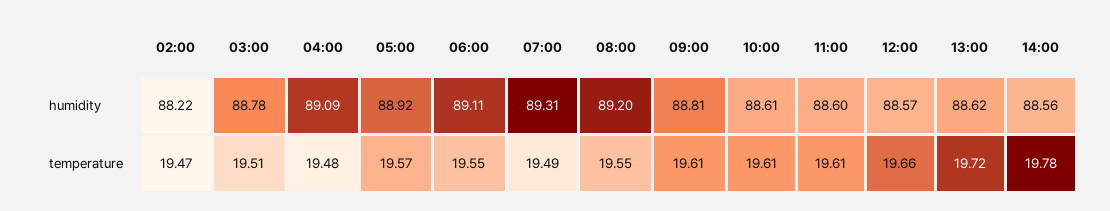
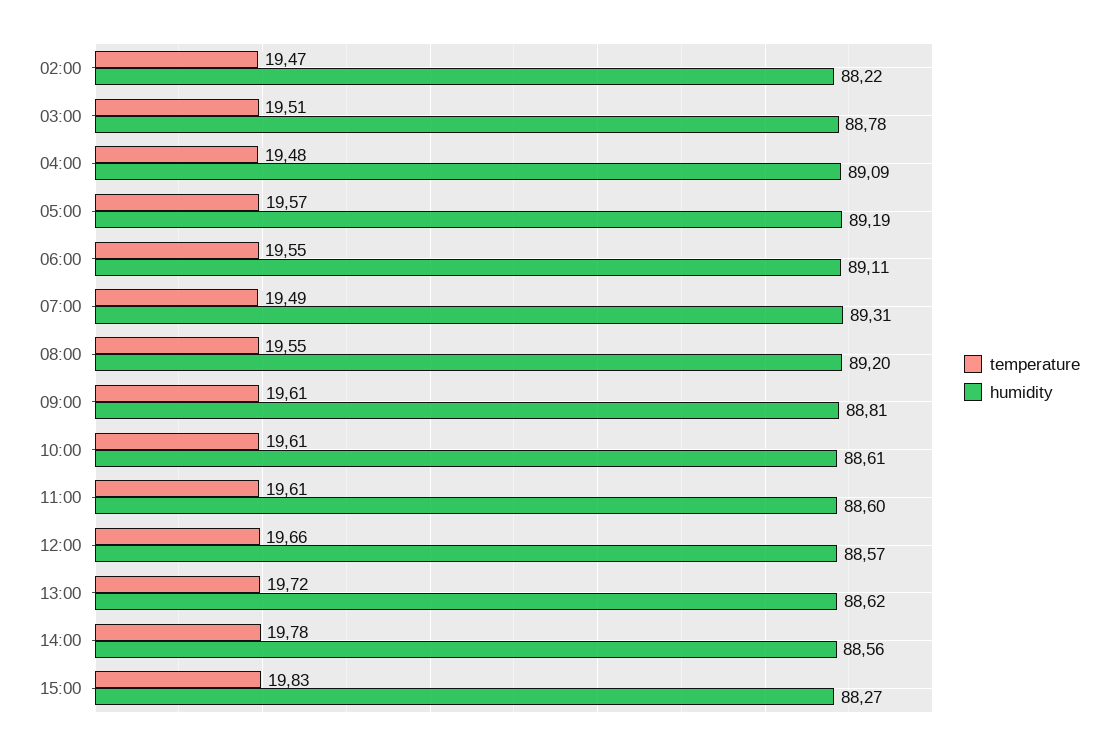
humidity, 05:00: 88.92 -> 89.19
temperature, 15:00: none -> 19.83
humidity, 15:00: none -> 88.27

